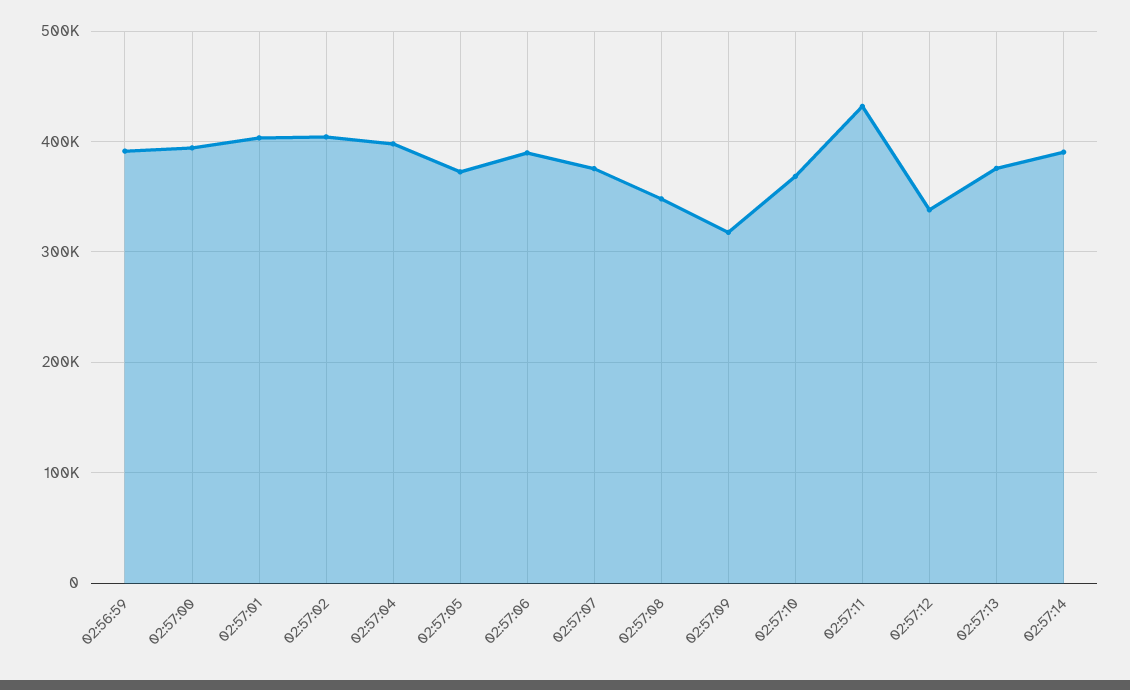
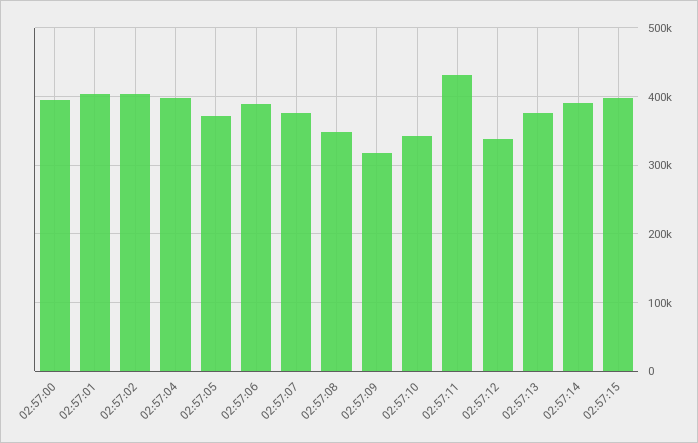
02:56:59: 390000 -> none
02:57:10: 370000 -> 340000
02:57:15: none -> 400000

